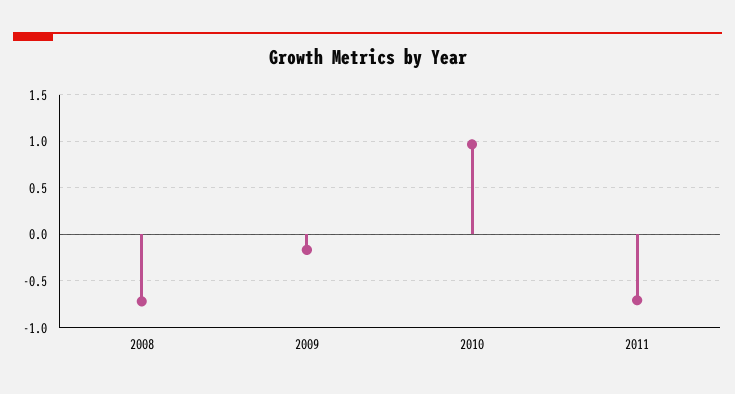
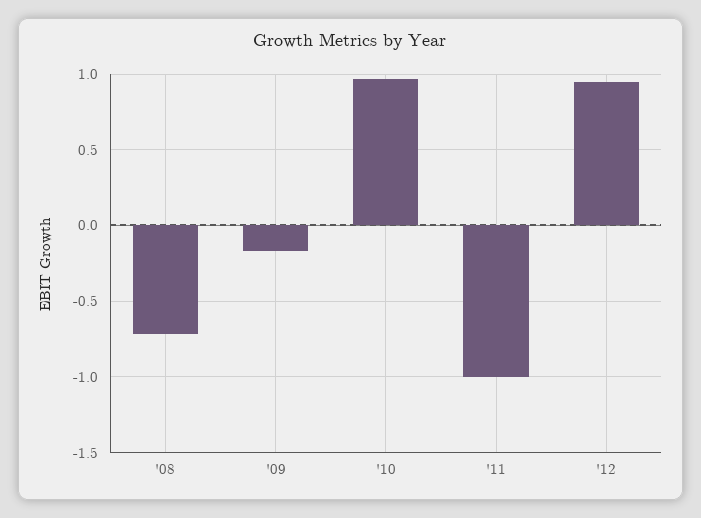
2011: -0.7 -> -1
'12: none -> 0.95

